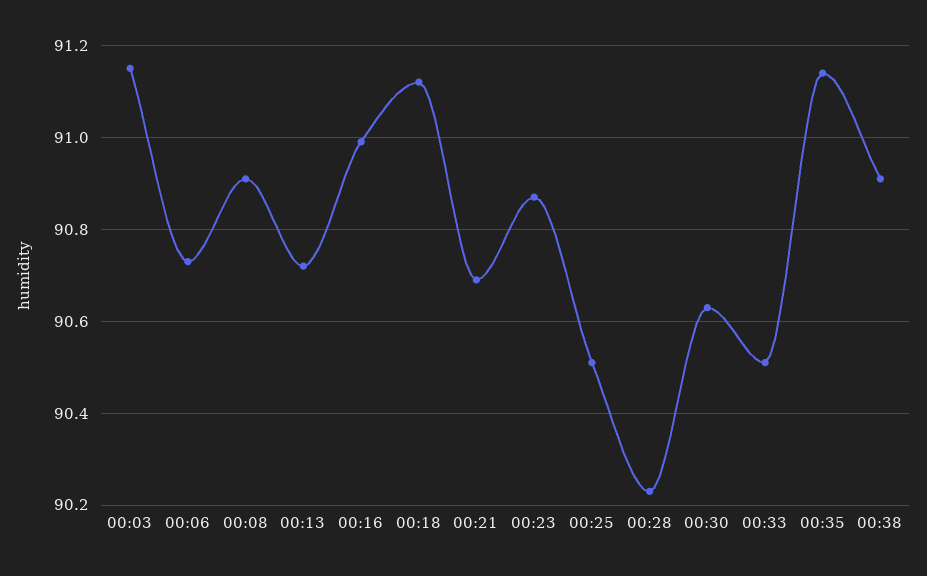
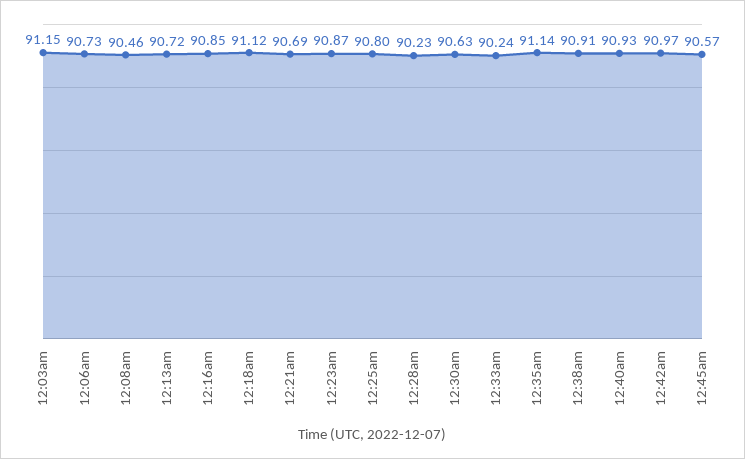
00:08: 90.9 -> 90.46
00:16: 91 -> 90.85
00:25: 90.5 -> 90.8
00:33: 90.5 -> 90.24
12:40am: none -> 90.93
12:42am: none -> 90.97
12:45am: none -> 90.57

